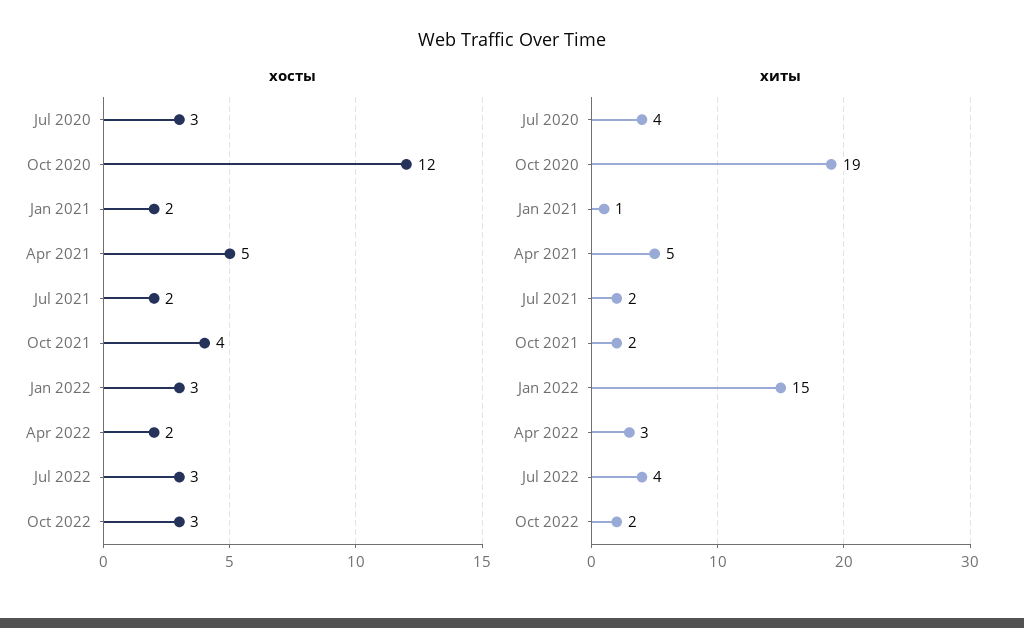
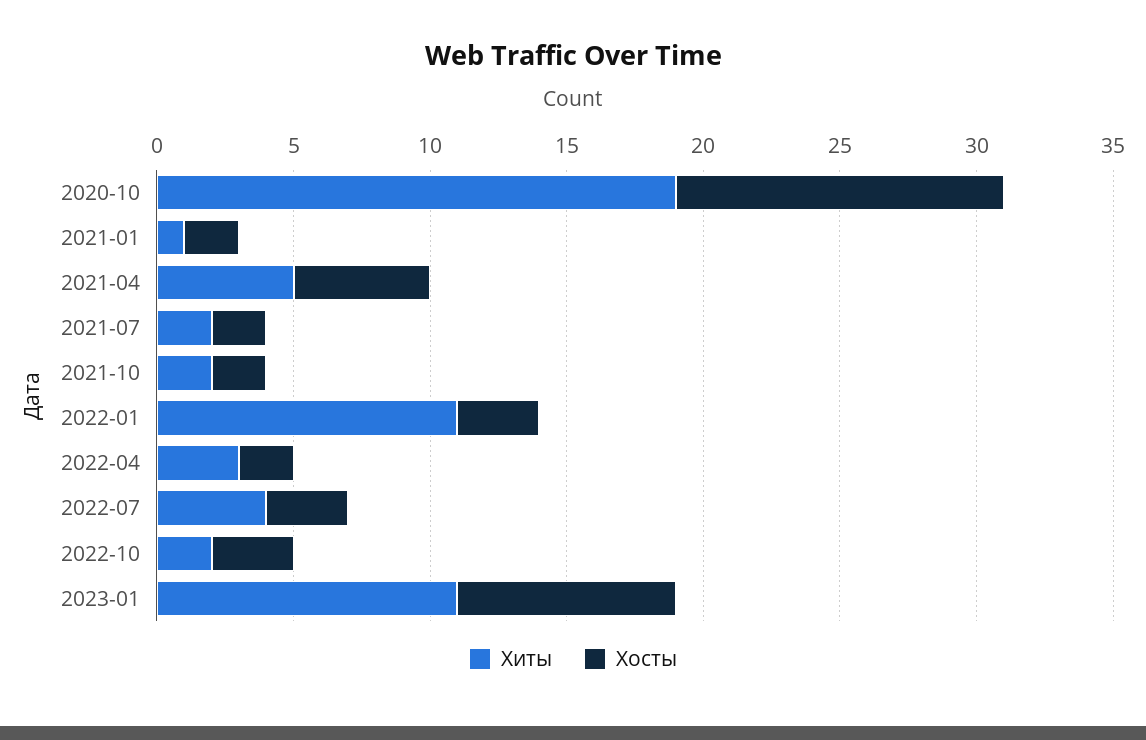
хосты, Jul 2020: 3 -> none
хосты, Oct 2021: 4 -> 2
хиты, Jul 2020: 4 -> none
хиты, Jan 2022: 15 -> 11
хиты, 2023-01: none -> 11
хосты, 2023-01: none -> 8

